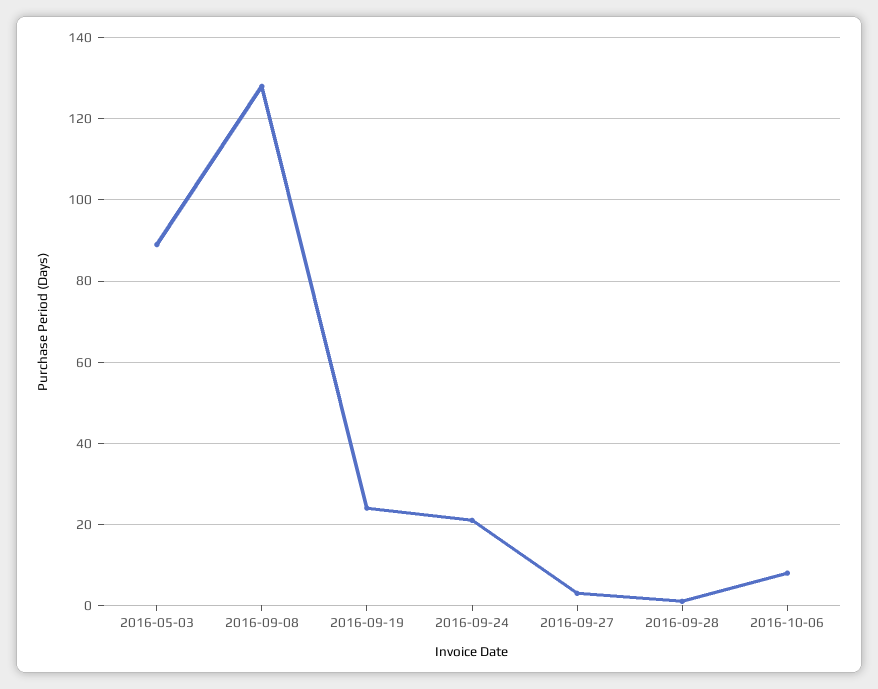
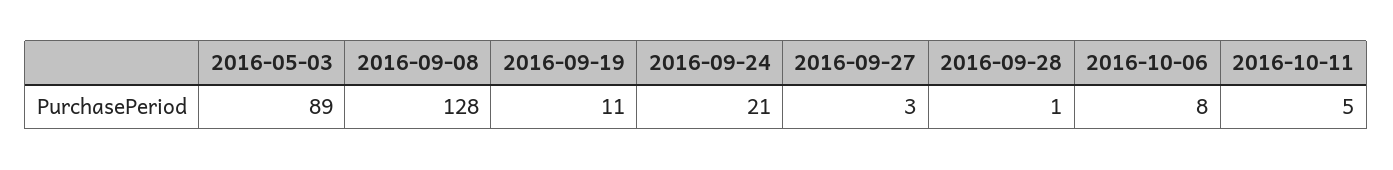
2016-09-19: 25 -> 11
2016-10-11: none -> 5

